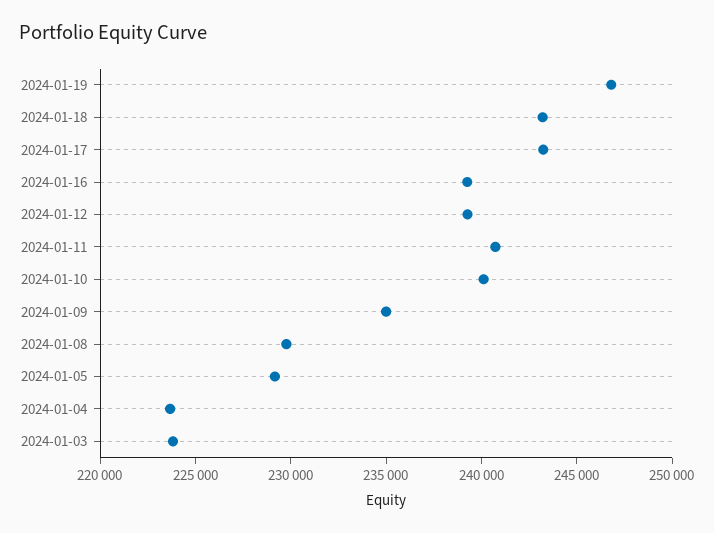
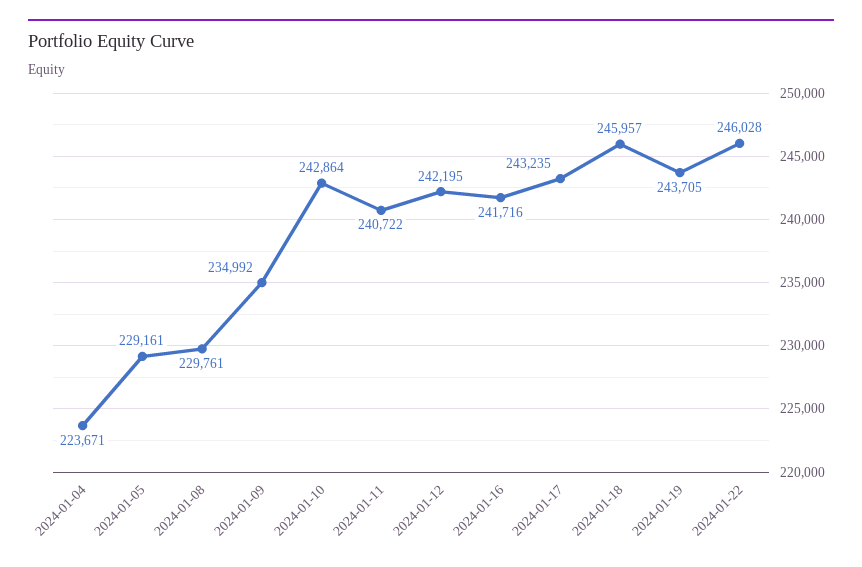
2024-01-19: 247000 -> 243705
2024-01-18: 243000 -> 245957
2024-01-16: 239000 -> 241716
2024-01-12: 239000 -> 242195
2024-01-10: 240000 -> 242864
2024-01-03: 224000 -> none
2024-01-22: none -> 246028

